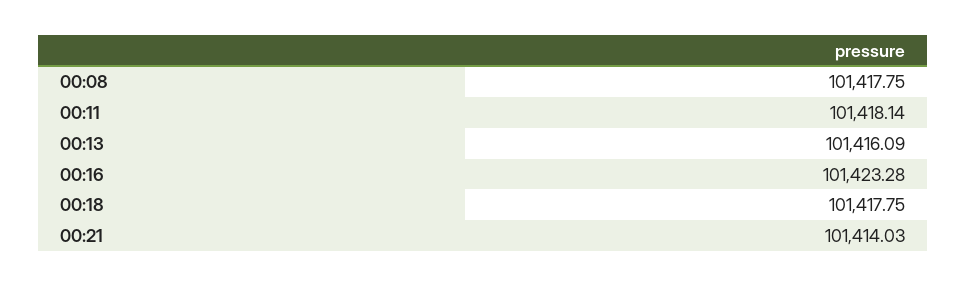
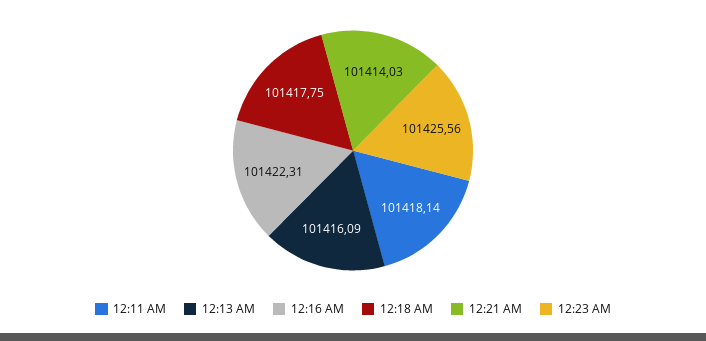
00:08: 101417.75 -> none
00:16: 101423.28 -> 101422.31
12:23 AM: none -> 101425.56

